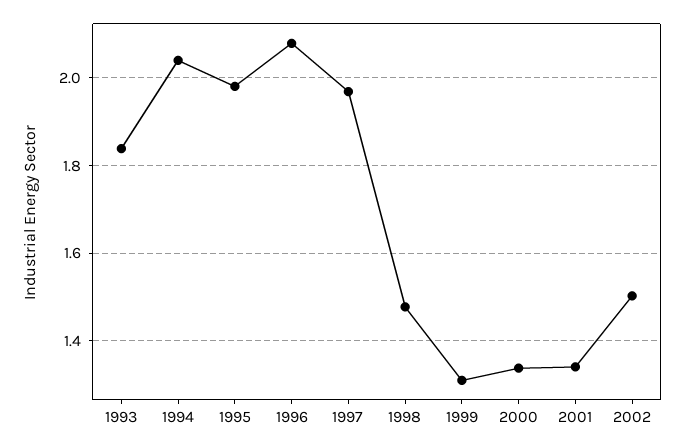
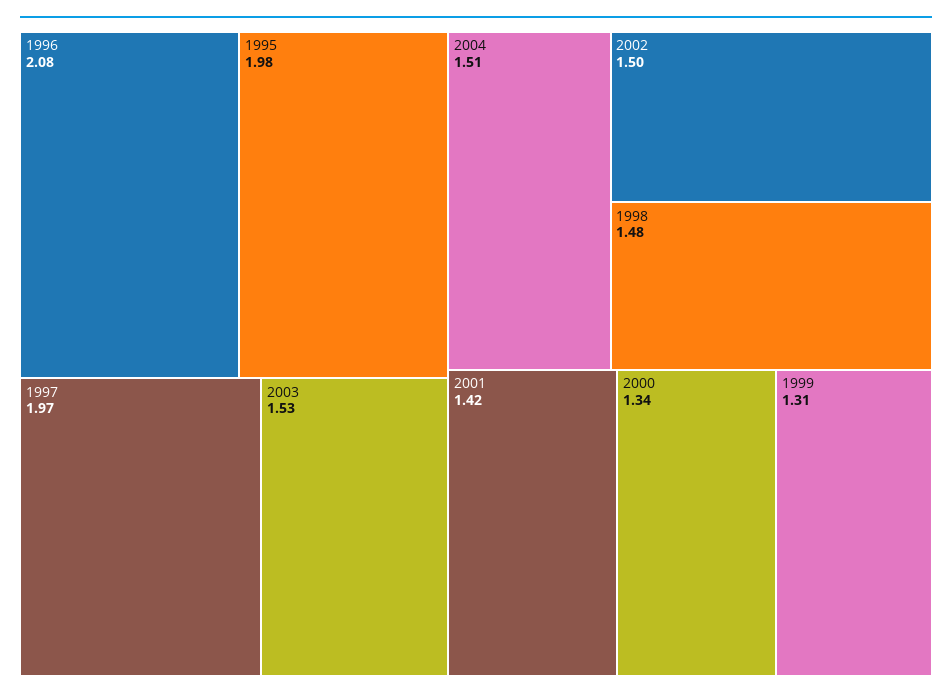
1993: 1.84 -> none
1994: 2.04 -> none
2001: 1.34 -> 1.42
2003: none -> 1.53
2004: none -> 1.51

